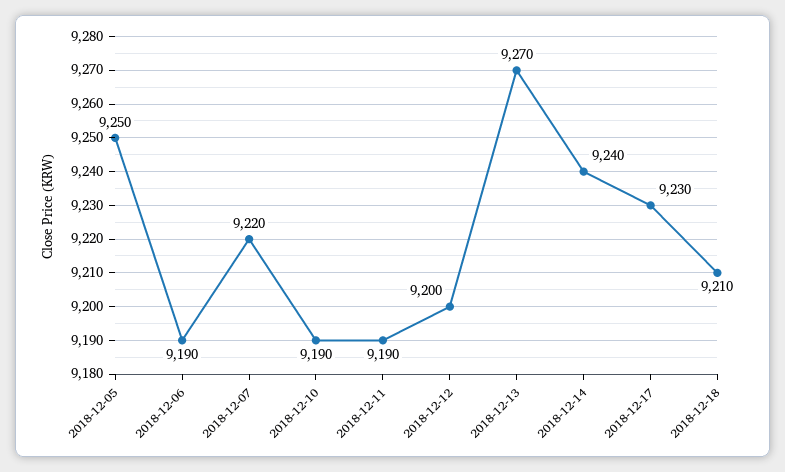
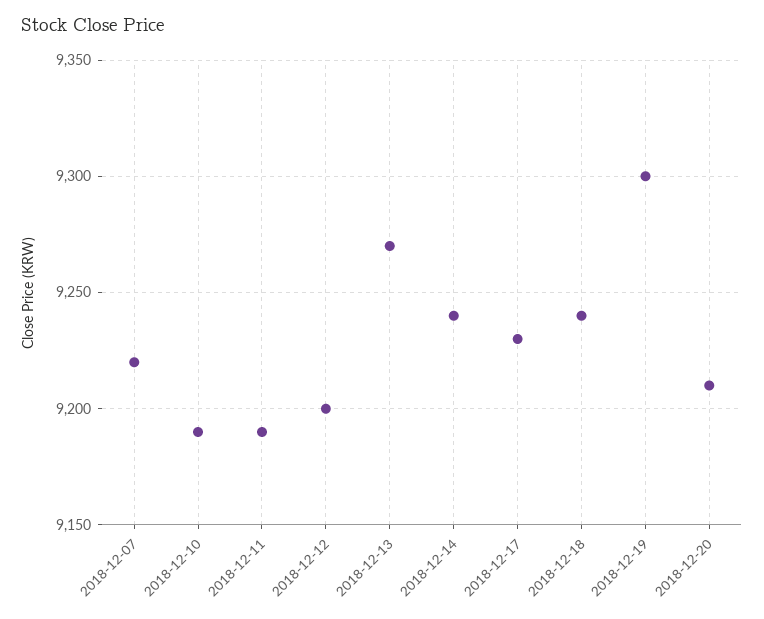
2018-12-05: 9250 -> none
2018-12-06: 9190 -> none
2018-12-18: 9210 -> 9240
2018-12-19: none -> 9300
2018-12-20: none -> 9210

